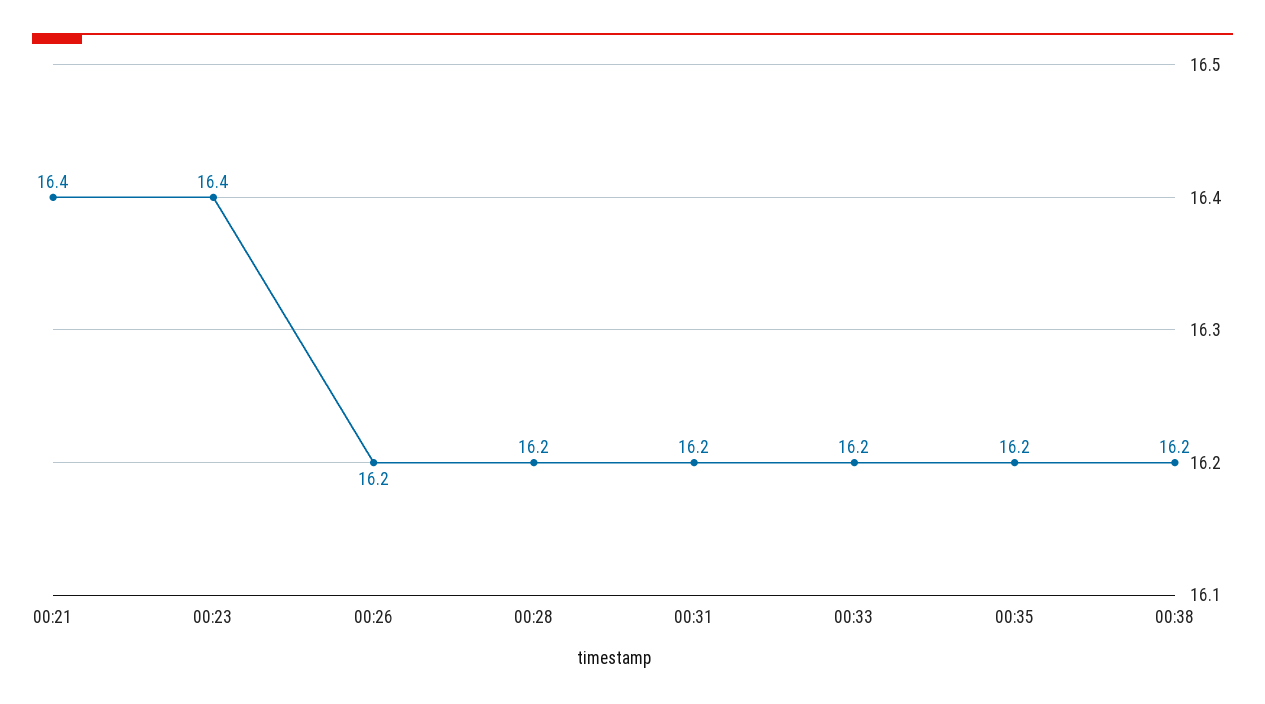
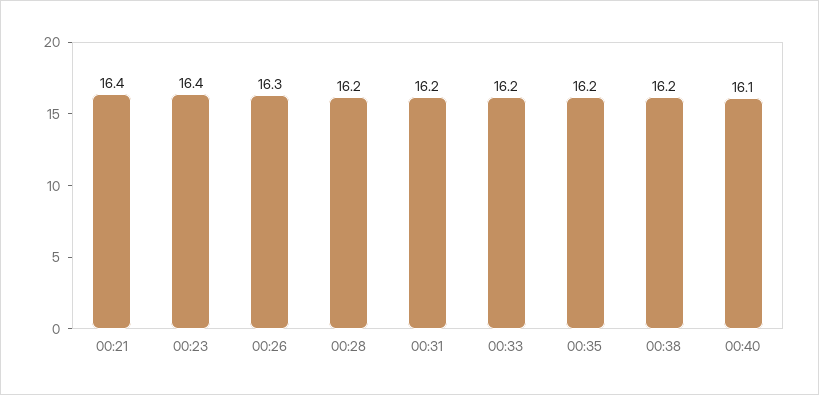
00:26: 16.2 -> 16.3
00:40: none -> 16.1

